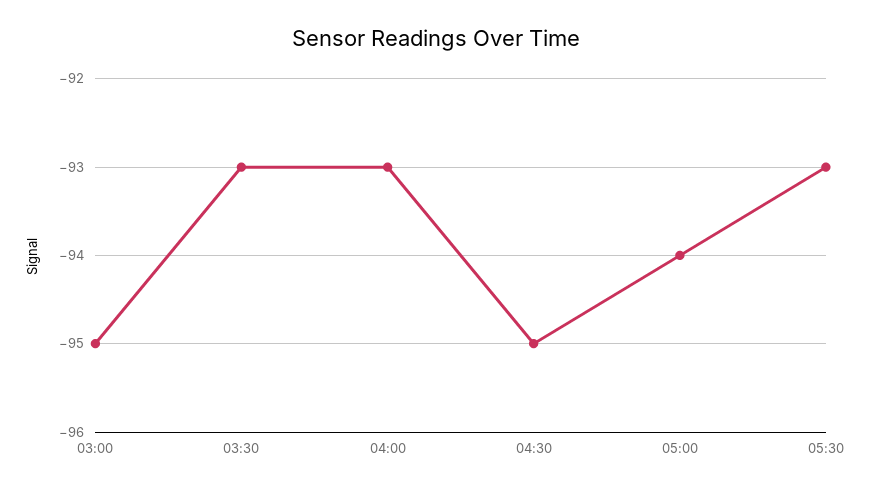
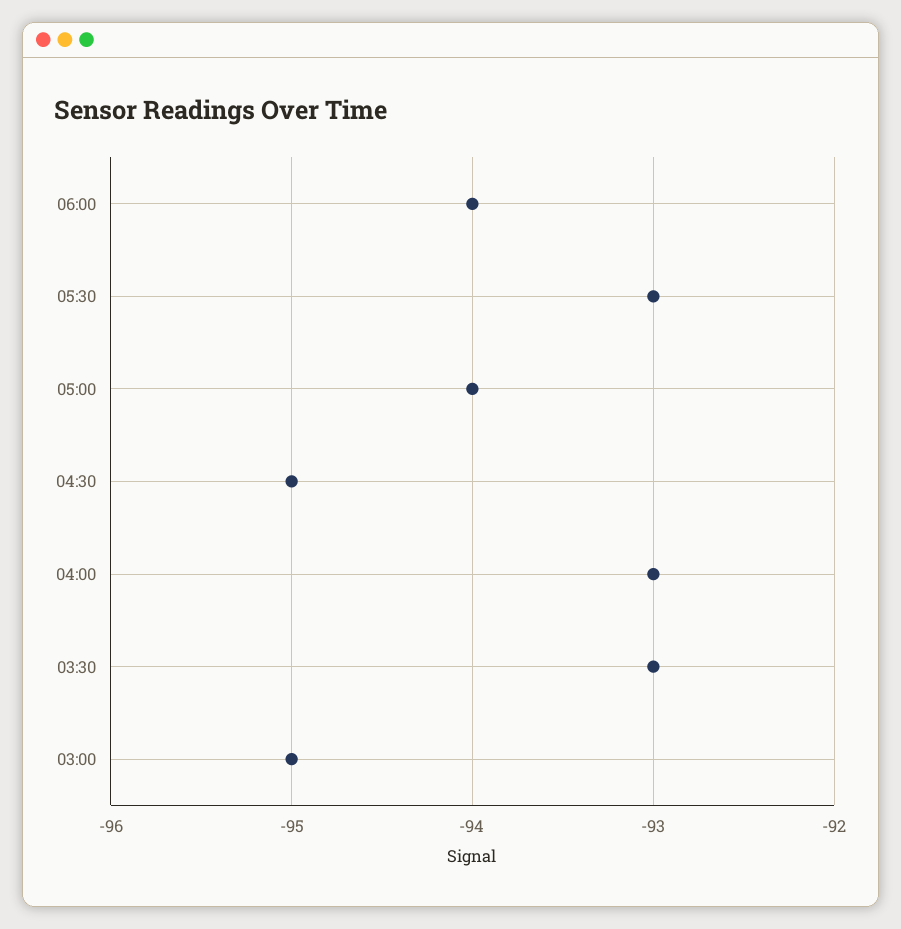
06:00: none -> -94

